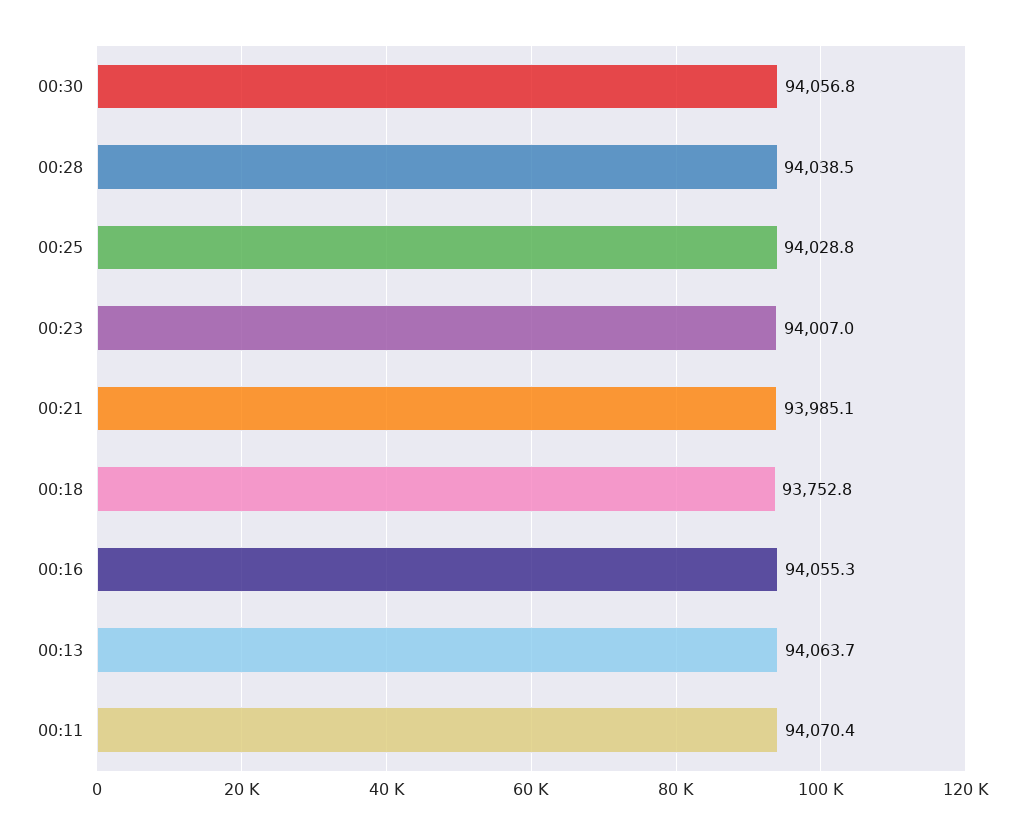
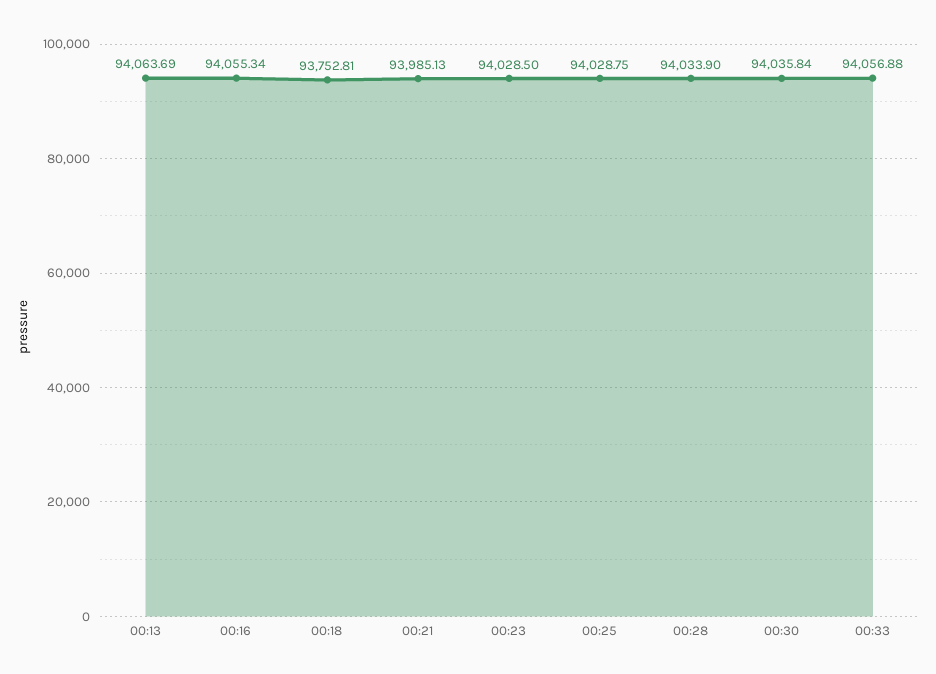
00:30: 94056.8 -> 94035.84
00:28: 94038.5 -> 94033.9
00:23: 94007 -> 94028.5
00:11: 94070.4 -> none
00:33: none -> 94056.88

